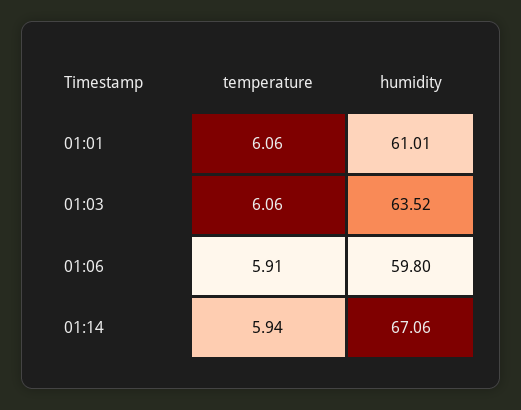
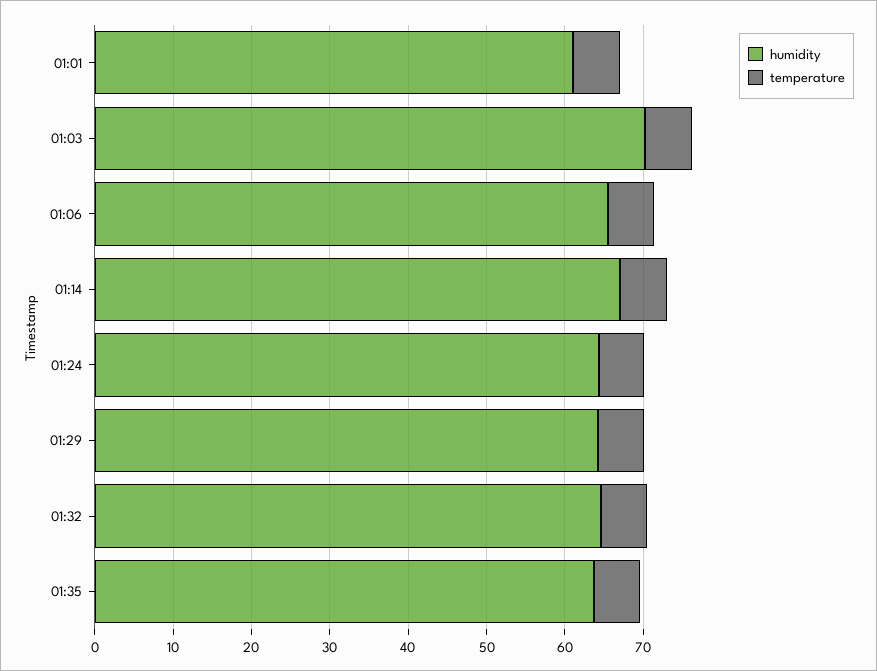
humidity, 01:03: 63.52 -> 70
humidity, 01:06: 59.8 -> 66
humidity, 01:24: none -> 64
temperature, 01:24: none -> 6
humidity, 01:29: none -> 64
temperature, 01:29: none -> 6
humidity, 01:32: none -> 64
temperature, 01:32: none -> 6
humidity, 01:35: none -> 64
temperature, 01:35: none -> 6

